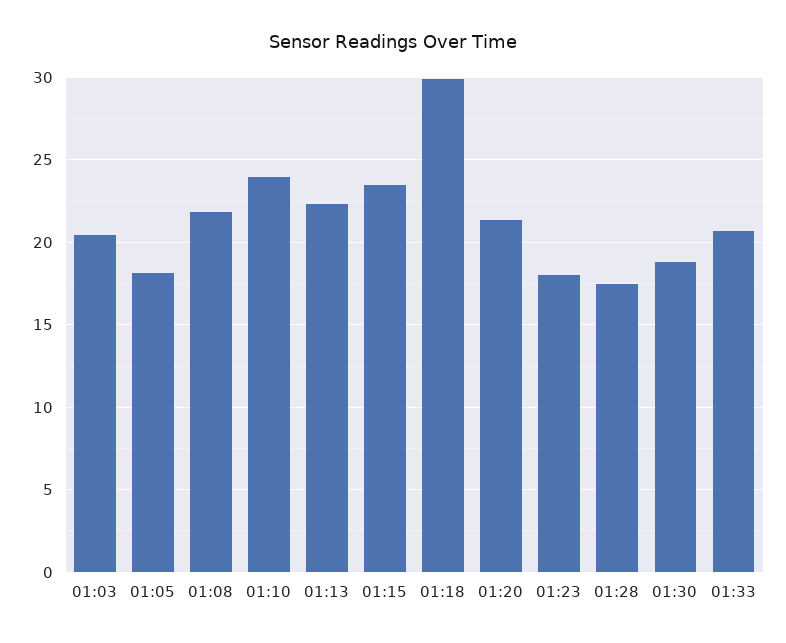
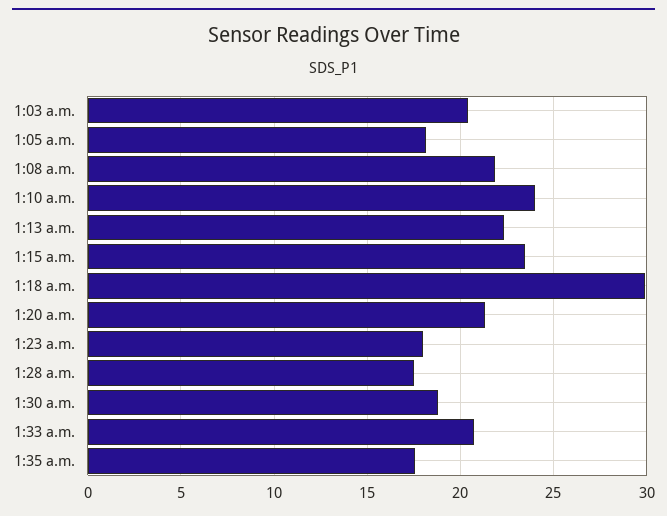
1:35 a.m.: none -> 17.5

